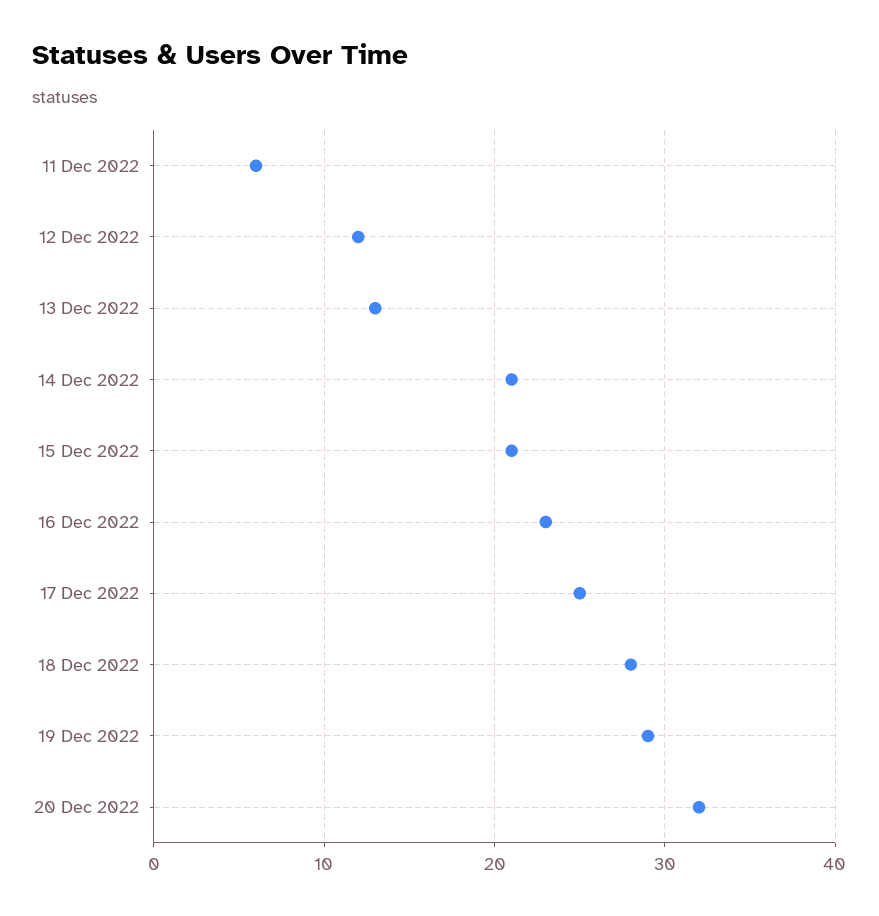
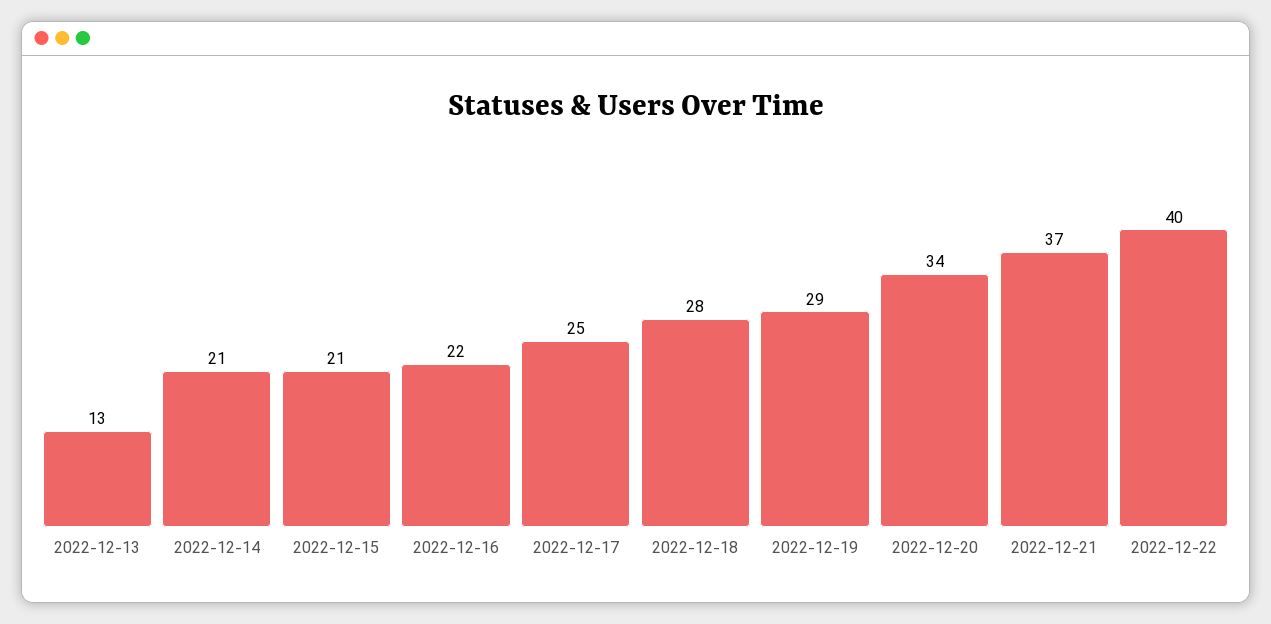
11 Dec 2022: 6 -> none
12 Dec 2022: 12 -> none
16 Dec 2022: 23 -> 22
20 Dec 2022: 32 -> 34
2022-12-21: none -> 37
2022-12-22: none -> 40

